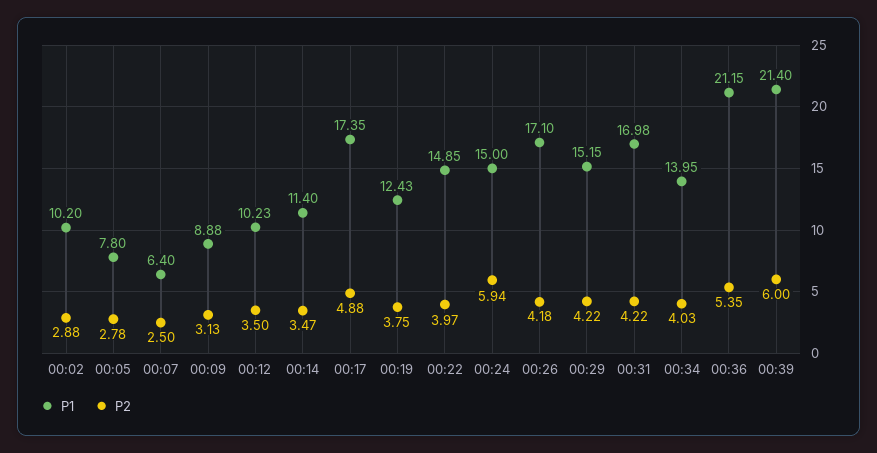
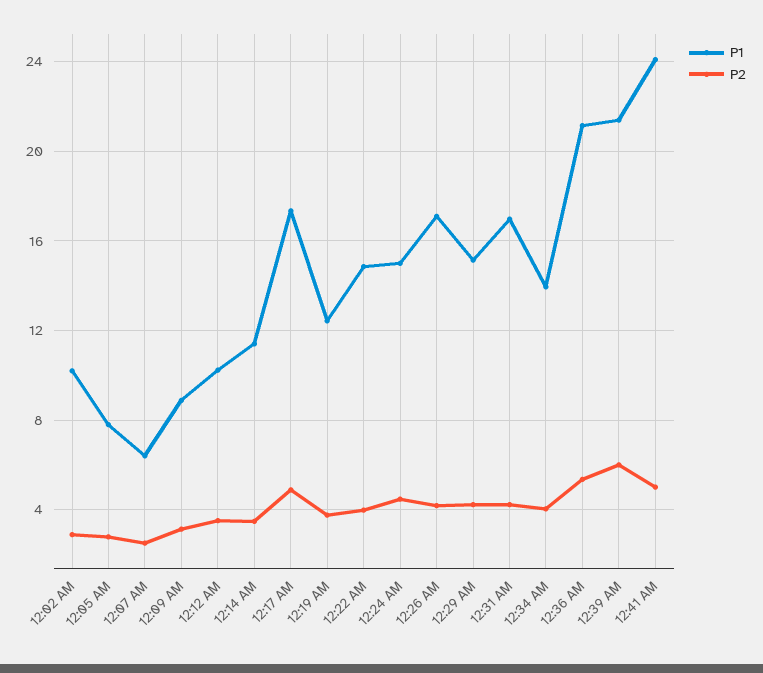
P2, 00:24: 5.94 -> 4.5
P1, 12:41 AM: none -> 24
P2, 12:41 AM: none -> 5

